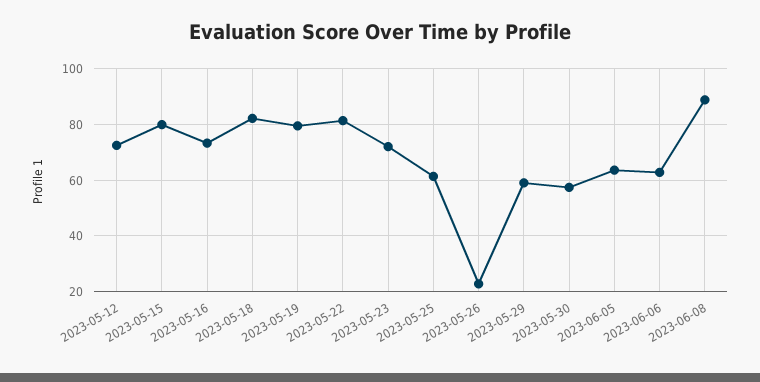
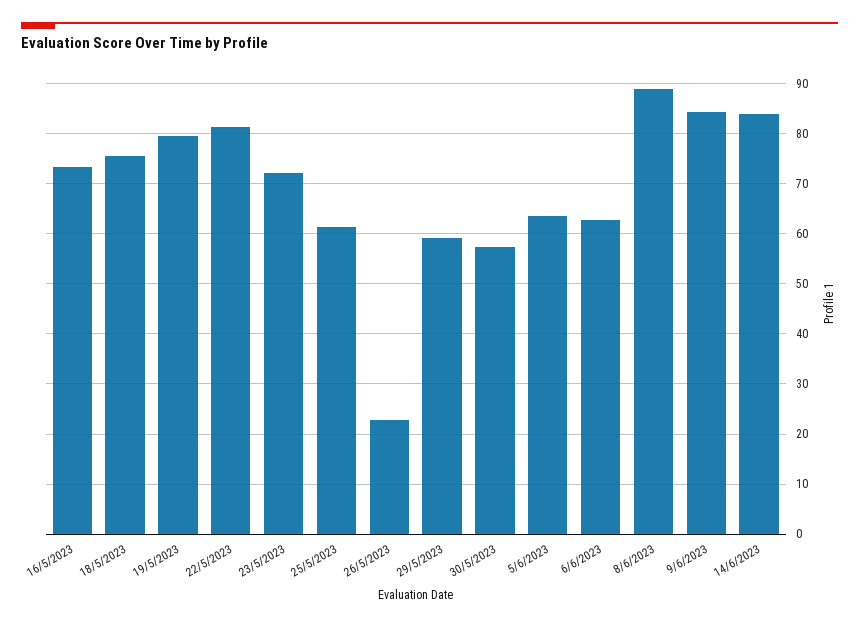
2023-05-12: 72.5 -> none
2023-05-15: 80 -> none
2023-05-18: 82.5 -> 76
9/6/2023: none -> 84
14/6/2023: none -> 84

